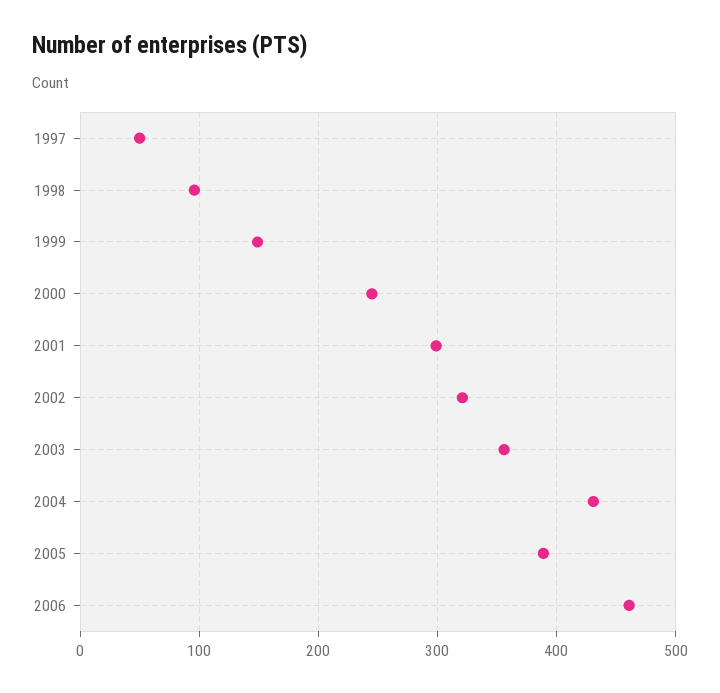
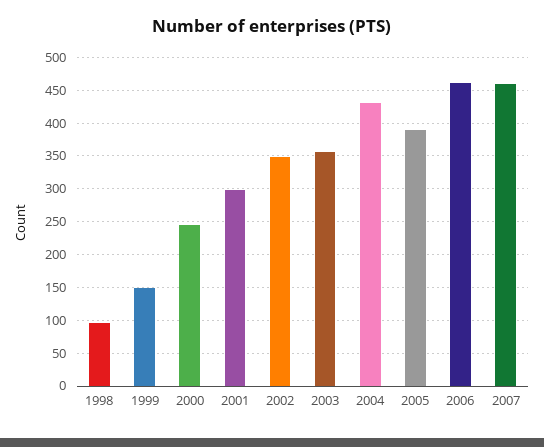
1997: 50 -> none
2002: 320 -> 350
2007: none -> 460

